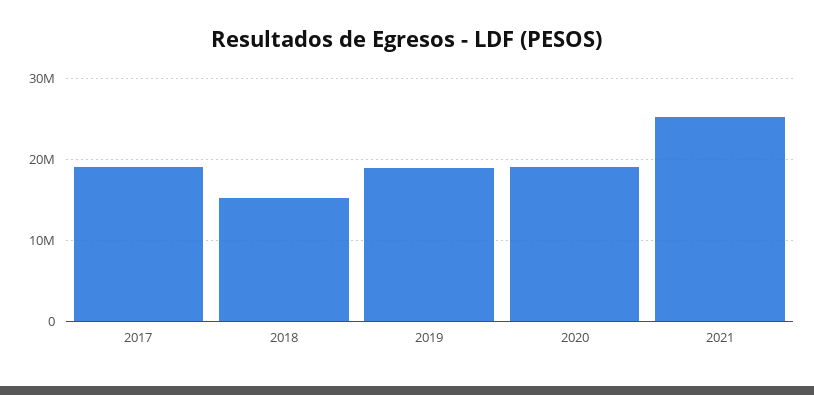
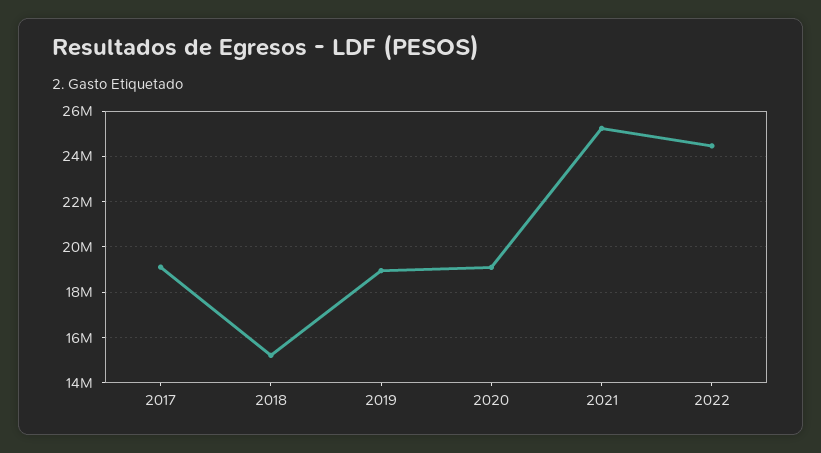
2022: none -> 24500000

